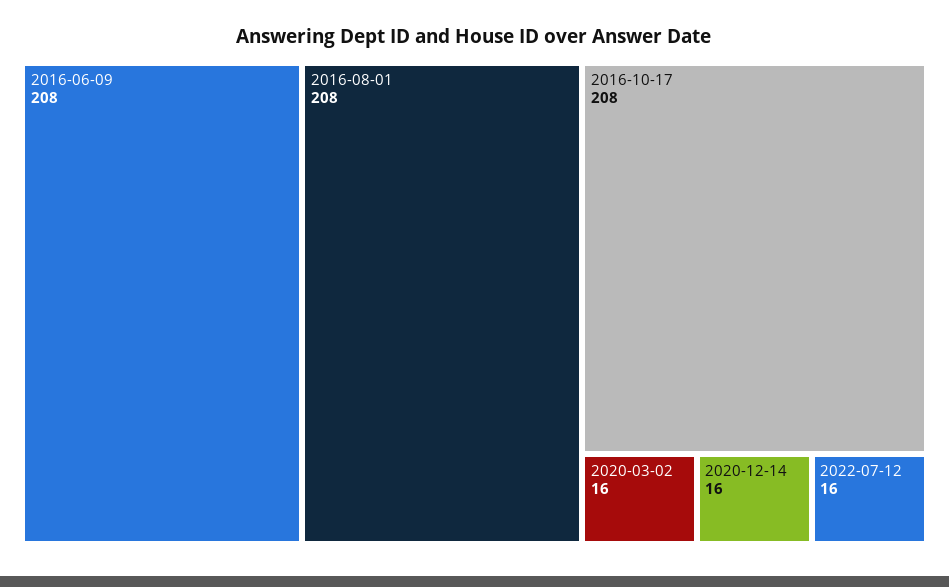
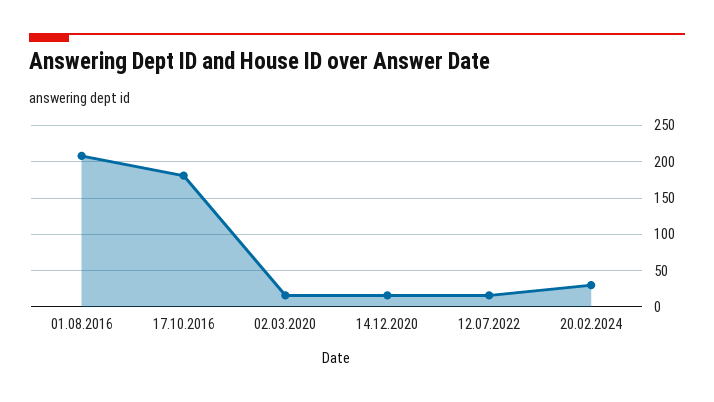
2016-06-09: 208 -> none
2016-10-17: 208 -> 180
20.02.2024: none -> 30

